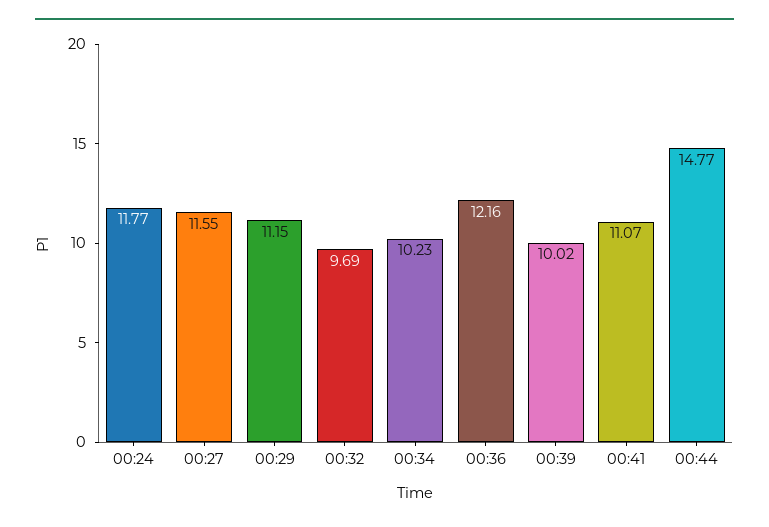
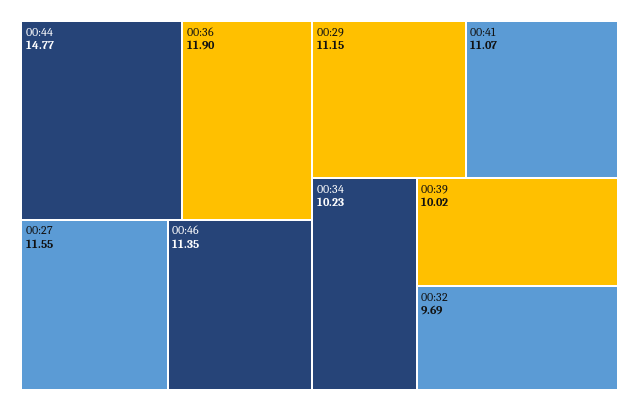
00:24: 11.77 -> none
00:36: 12.16 -> 11.9
00:46: none -> 11.35

